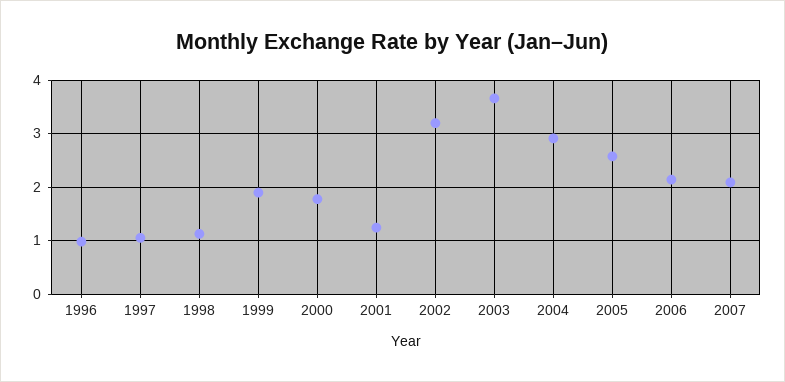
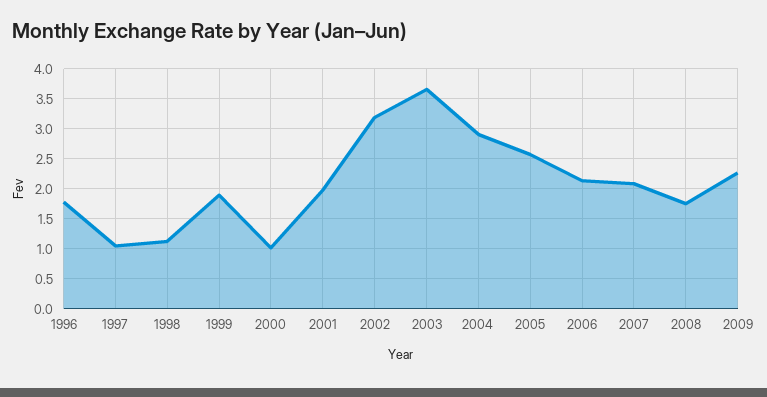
1996: 1 -> 1.75
2000: 1.8 -> 1
2001: 1.2 -> 2
2008: none -> 1.75
2009: none -> 2.25

